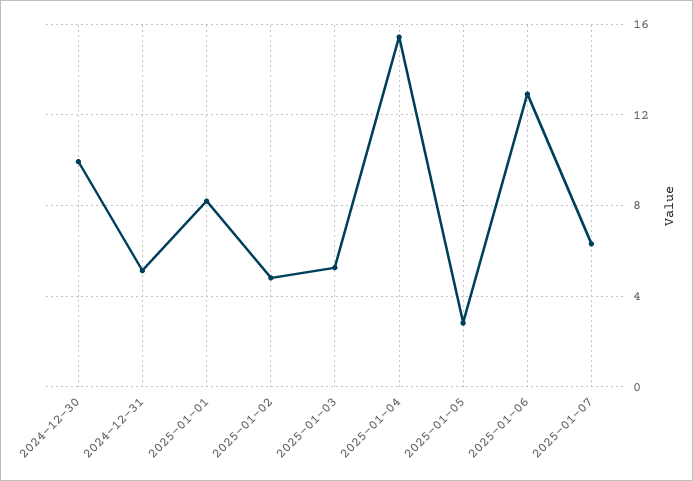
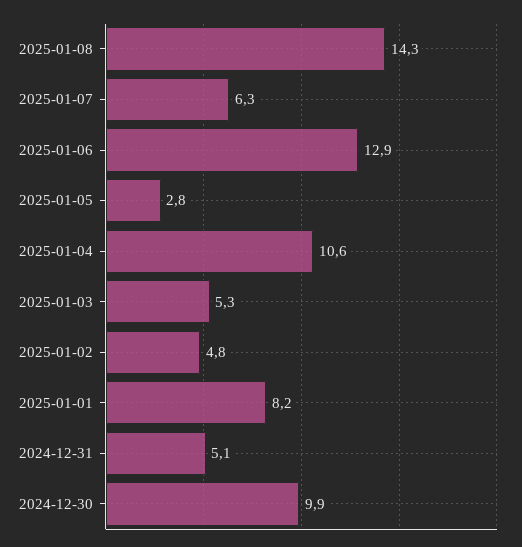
2025-01-04: 15.5 -> 10.6
2025-01-08: none -> 14.3

